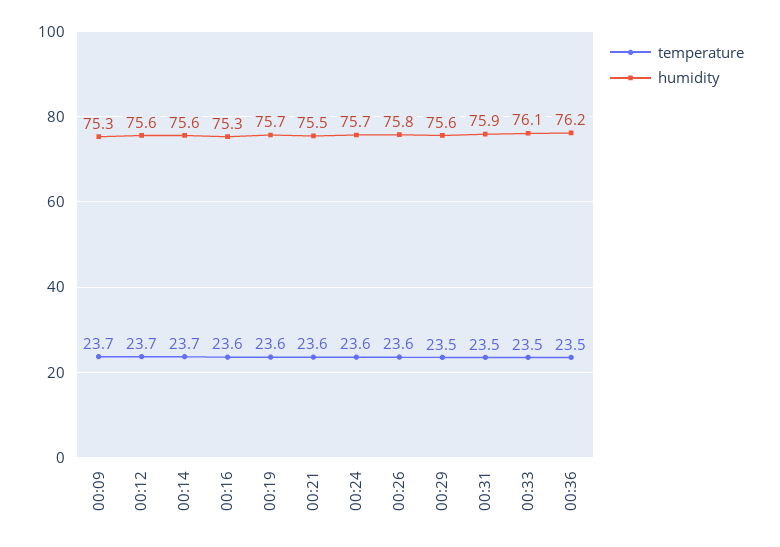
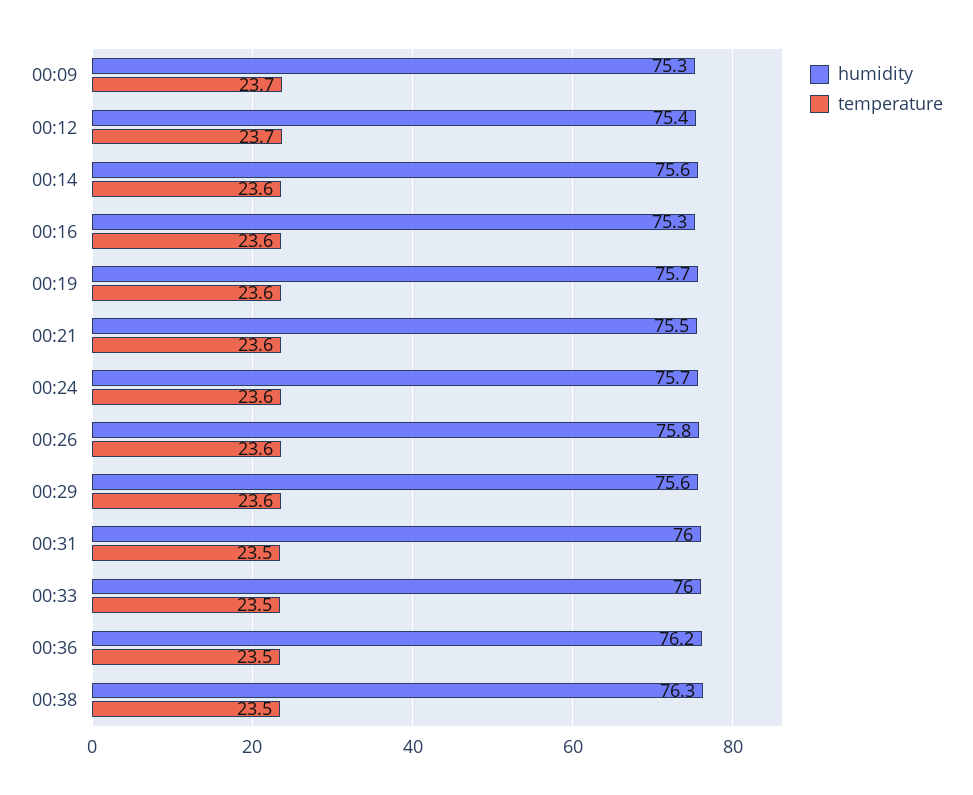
humidity, 00:12: 75.6 -> 75.4
temperature, 00:14: 23.7 -> 23.6
temperature, 00:29: 23.5 -> 23.6
humidity, 00:31: 75.9 -> 76
humidity, 00:33: 76.1 -> 76
humidity, 00:38: none -> 76.3
temperature, 00:38: none -> 23.5

